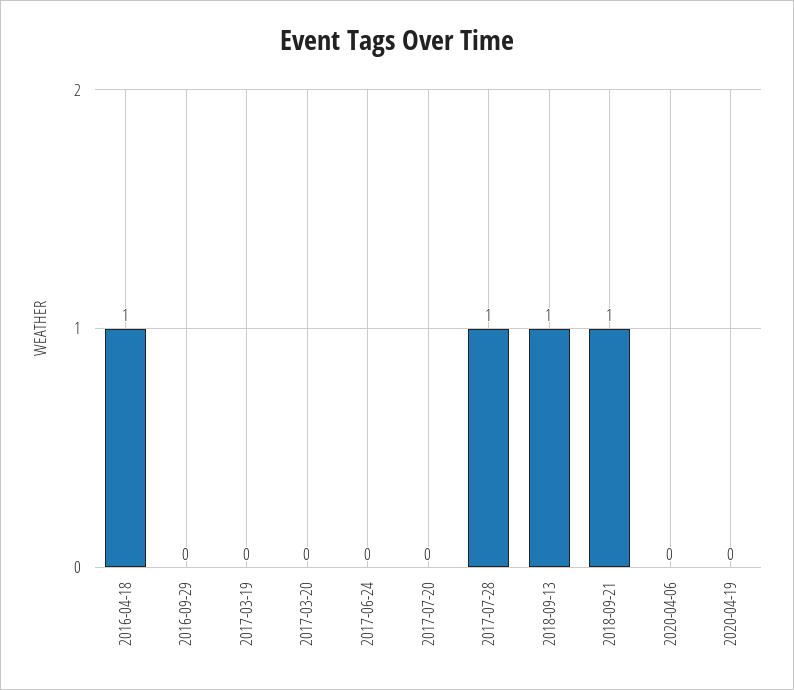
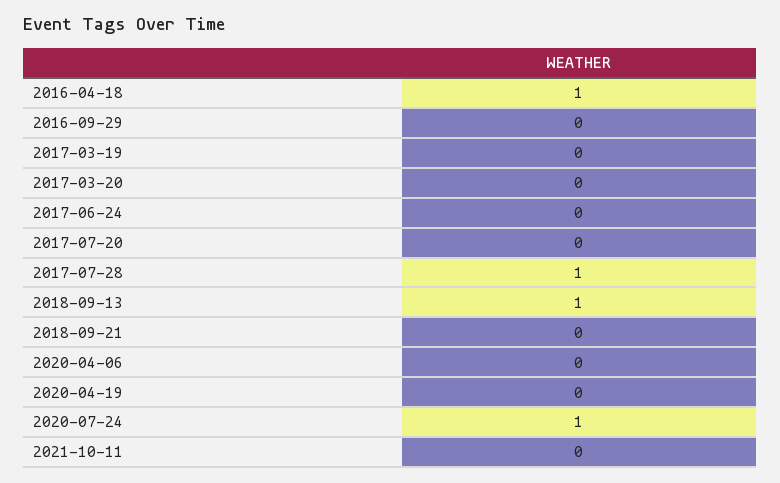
2018-09-21: 1 -> 0
2020-07-24: none -> 1
2021-10-11: none -> 0

